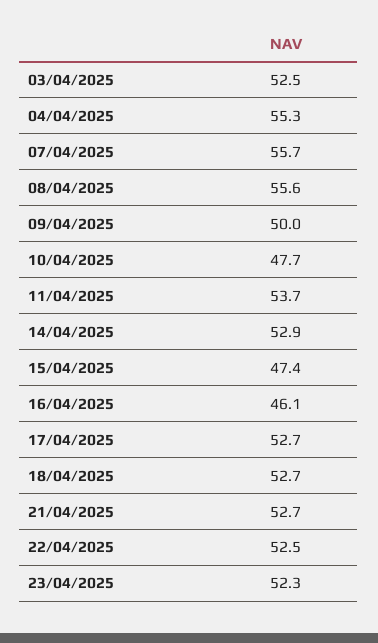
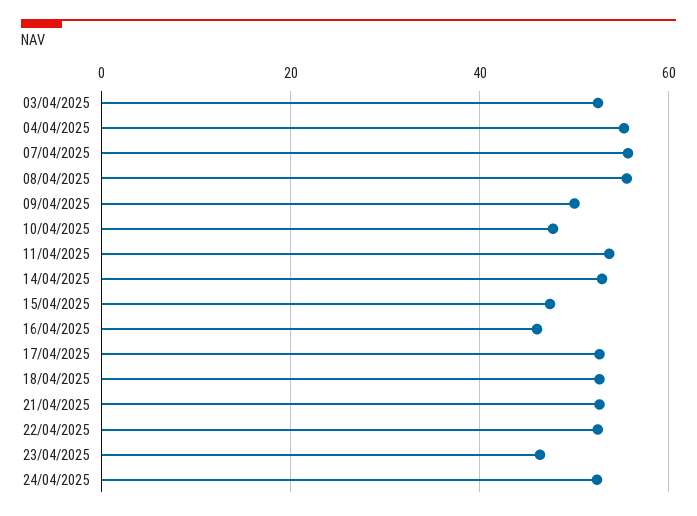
23/04/2025: 52.3 -> 46
24/04/2025: none -> 52

